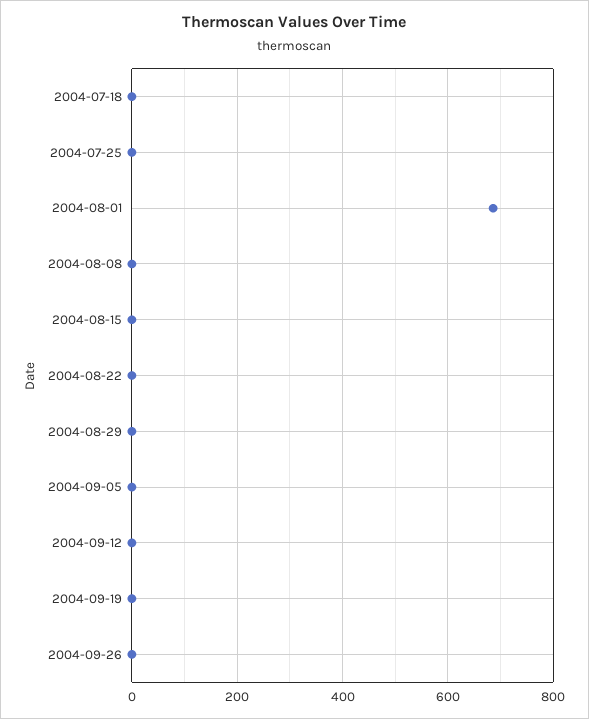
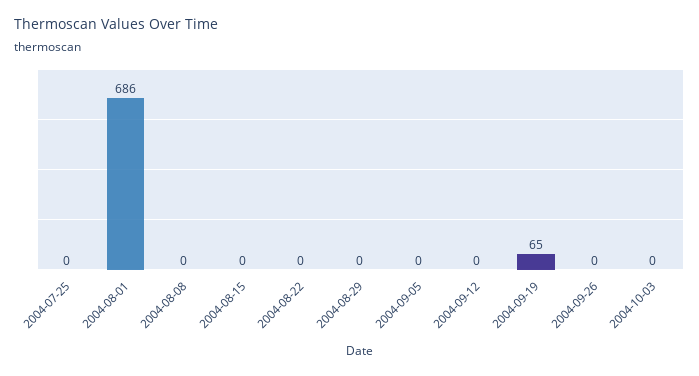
2004-07-18: 0 -> none
2004-09-19: 0 -> 65
2004-10-03: none -> 0

